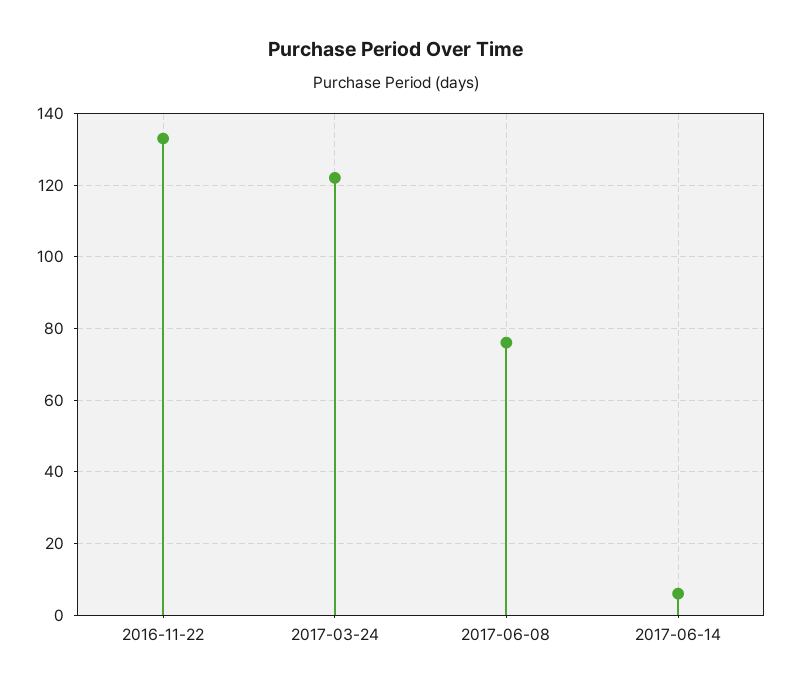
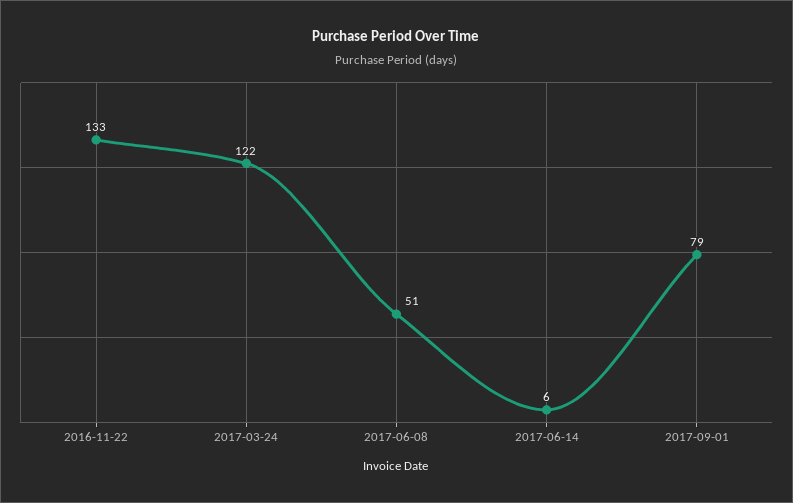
2017-06-08: 75 -> 51
2017-09-01: none -> 79

